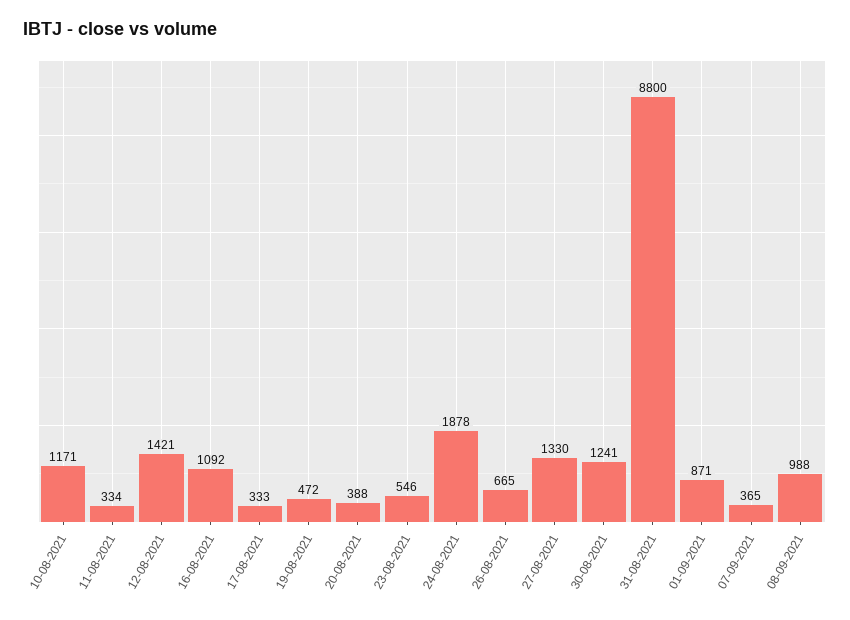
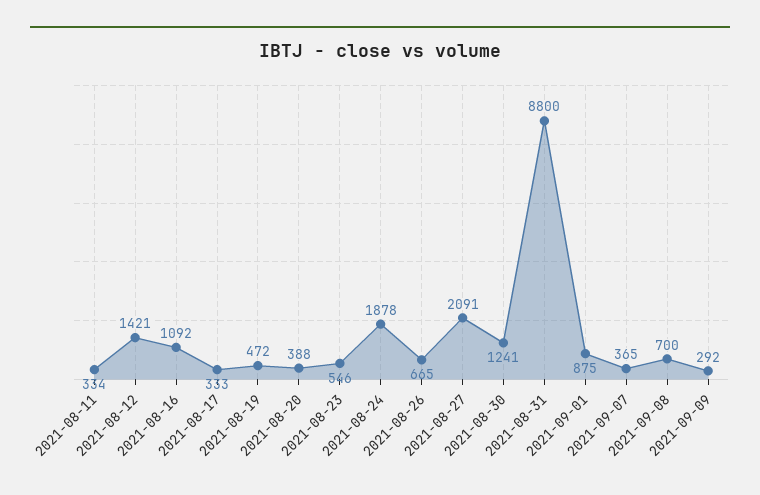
10-08-2021: 1171 -> none
27-08-2021: 1330 -> 2091
01-09-2021: 871 -> 875
08-09-2021: 988 -> 700
2021-09-09: none -> 292

